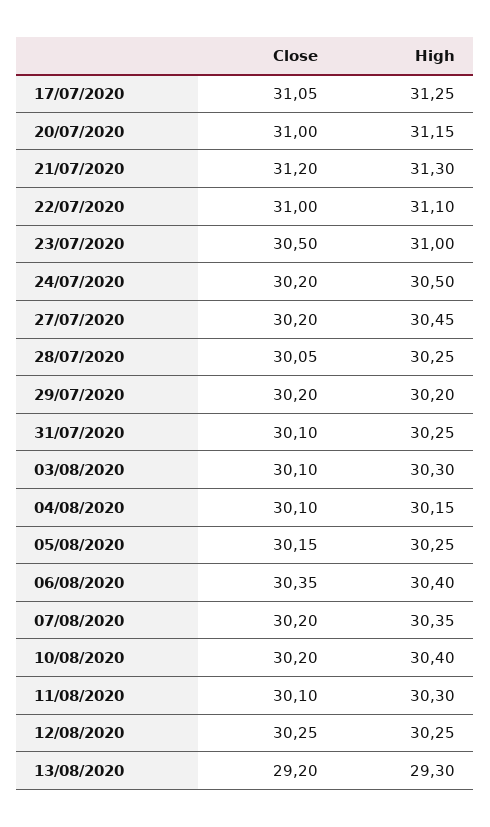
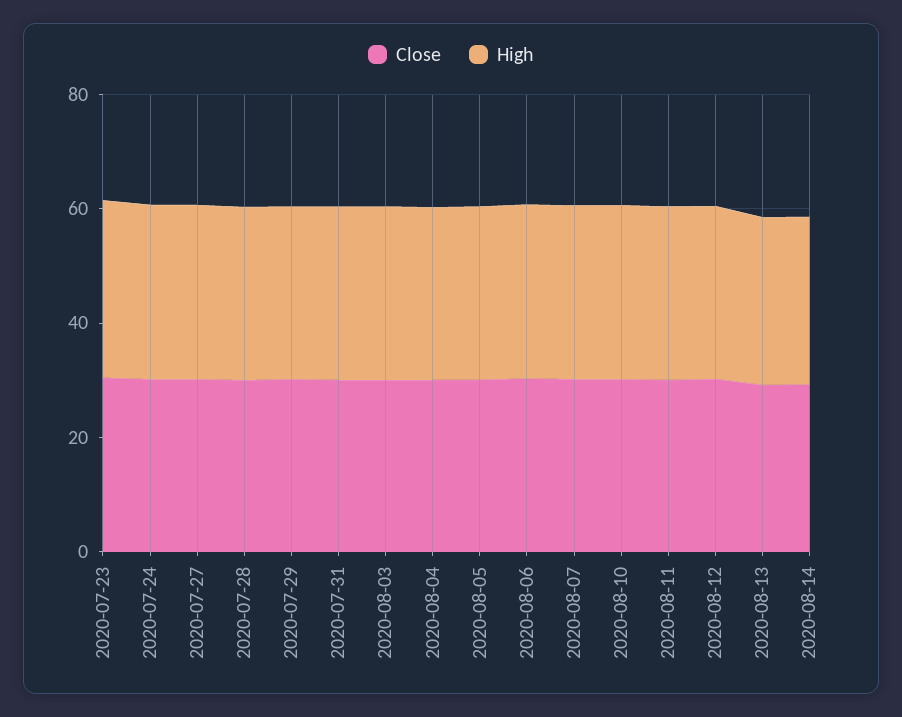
Close, 17/07/2020: 31.05 -> none
High, 17/07/2020: 31.25 -> none
Close, 20/07/2020: 31 -> none
High, 20/07/2020: 31.15 -> none
Close, 21/07/2020: 31.2 -> none
High, 21/07/2020: 31.3 -> none
Close, 22/07/2020: 31 -> none
High, 22/07/2020: 31.1 -> none
Close, 2020-08-14: none -> 30
High, 2020-08-14: none -> 30

